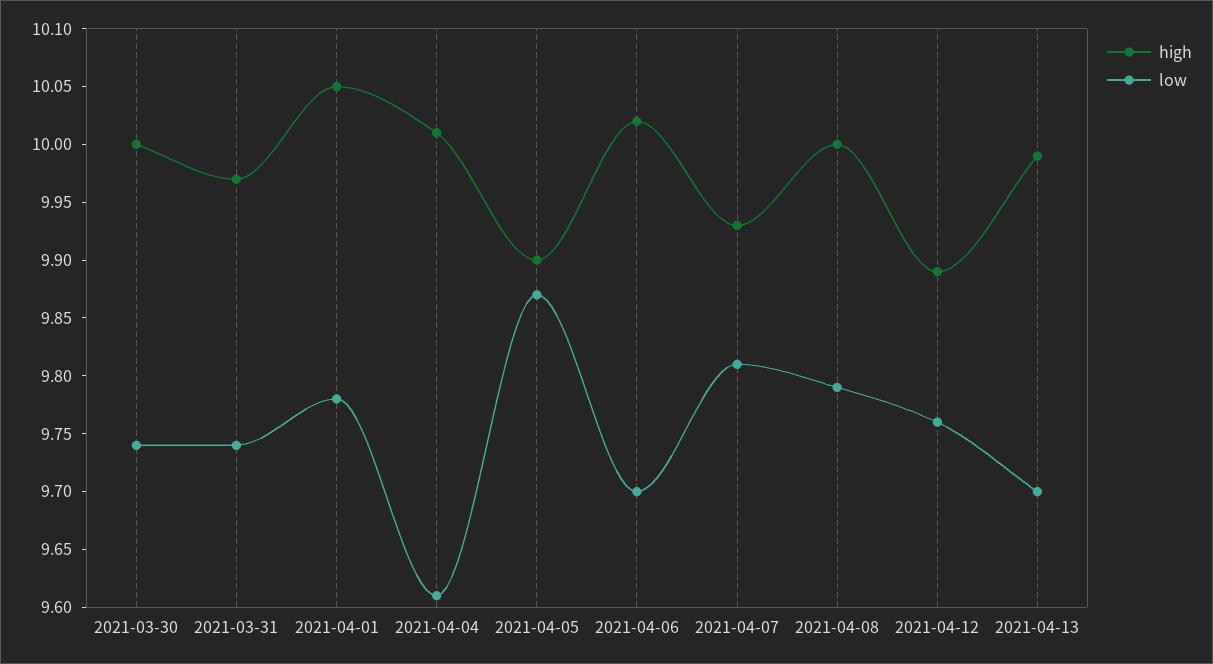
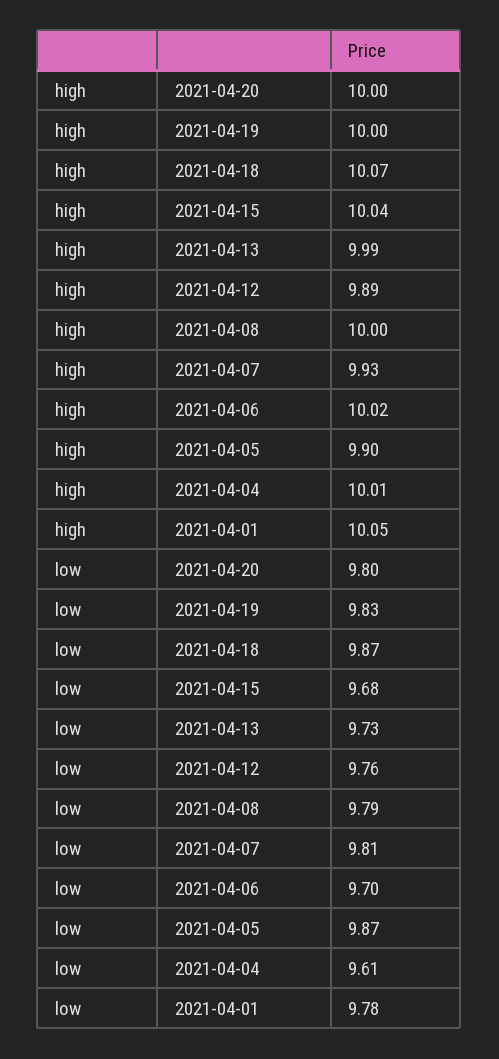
high, 2021-03-30: 10 -> none
low, 2021-03-30: 9.74 -> none
high, 2021-03-31: 9.97 -> none
low, 2021-03-31: 9.74 -> none
low, 2021-04-13: 9.7 -> 9.73
high, 2021-04-20: none -> 10
high, 2021-04-19: none -> 10
high, 2021-04-18: none -> 10.07
high, 2021-04-15: none -> 10.04
low, 2021-04-20: none -> 9.8
low, 2021-04-19: none -> 9.83
low, 2021-04-18: none -> 9.87
low, 2021-04-15: none -> 9.68

